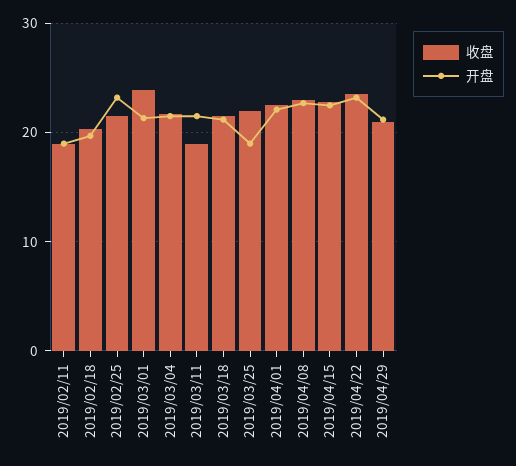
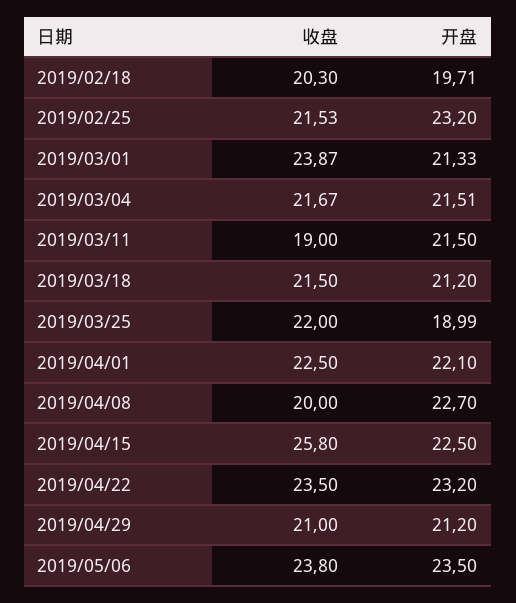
收盘, 2019/02/11: 19 -> none
开盘, 2019/02/11: 19 -> none
收盘, 2019/04/08: 23 -> 20
收盘, 2019/04/15: 23 -> 25.8
收盘, 2019/05/06: none -> 23.8
开盘, 2019/05/06: none -> 23.5

